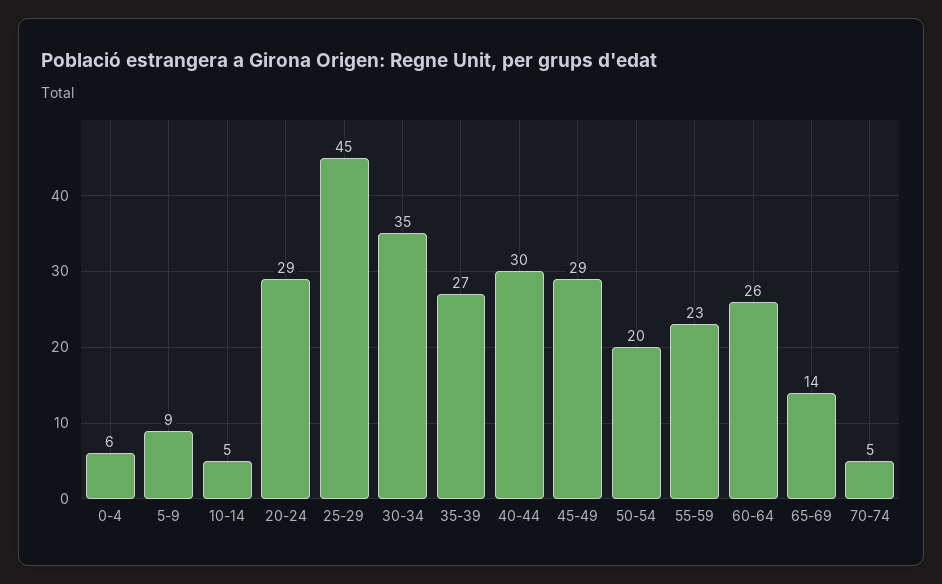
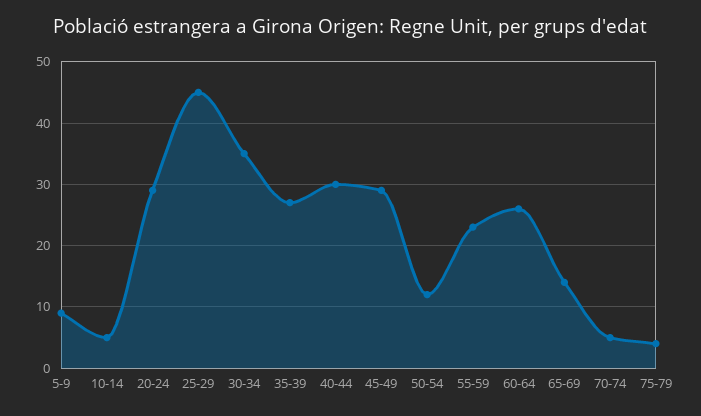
0-4: 6 -> none
50-54: 20 -> 12
75-79: none -> 4

